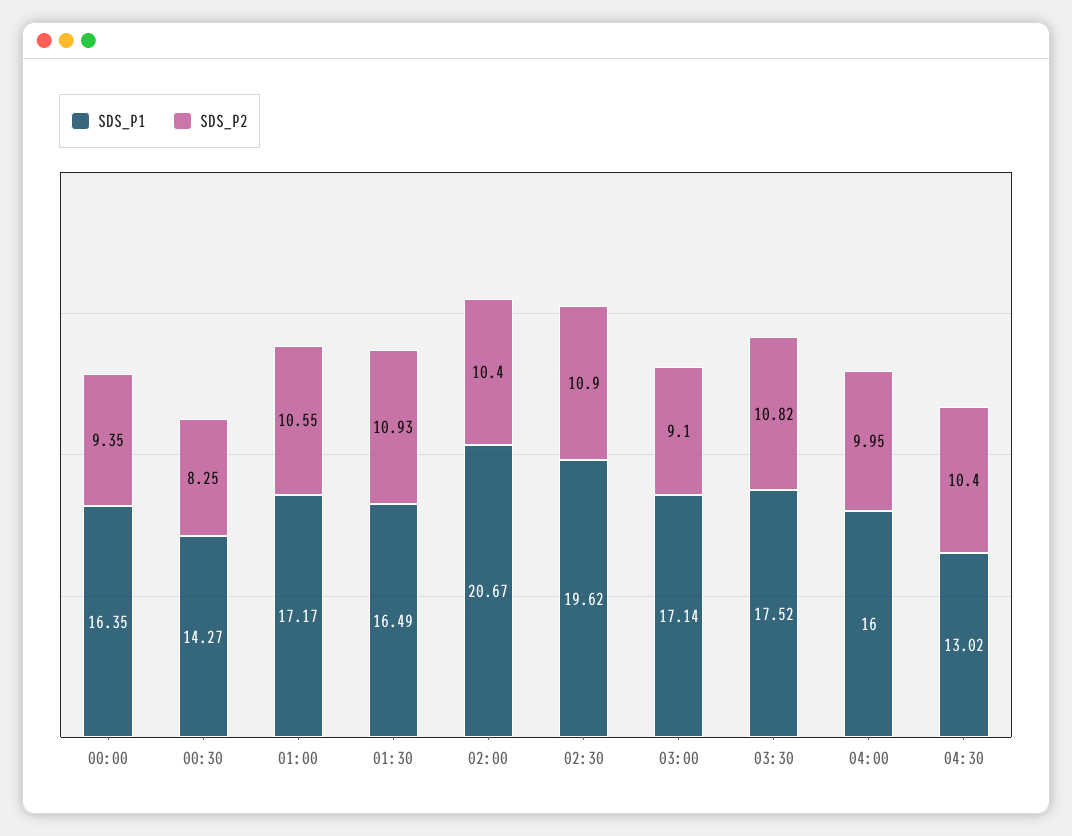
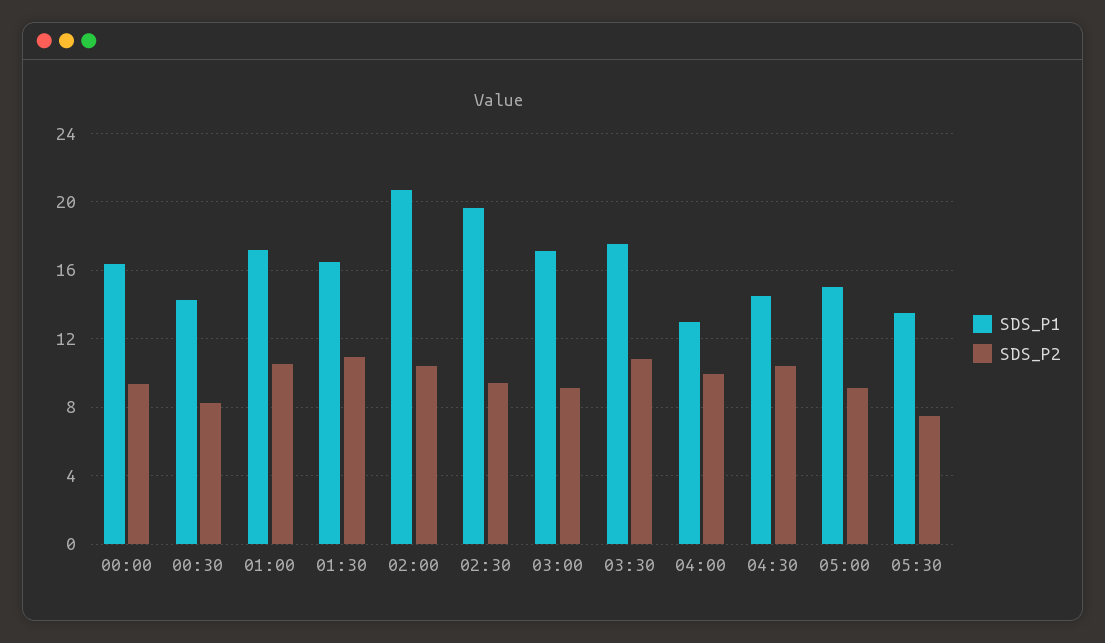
SDS_P2, 02:30: 10.9 -> 9.5
SDS_P1, 04:00: 16 -> 13
SDS_P1, 04:30: 13.02 -> 14.5
SDS_P1, 05:00: none -> 15
SDS_P2, 05:00: none -> 9
SDS_P1, 05:30: none -> 13.5
SDS_P2, 05:30: none -> 7.5

